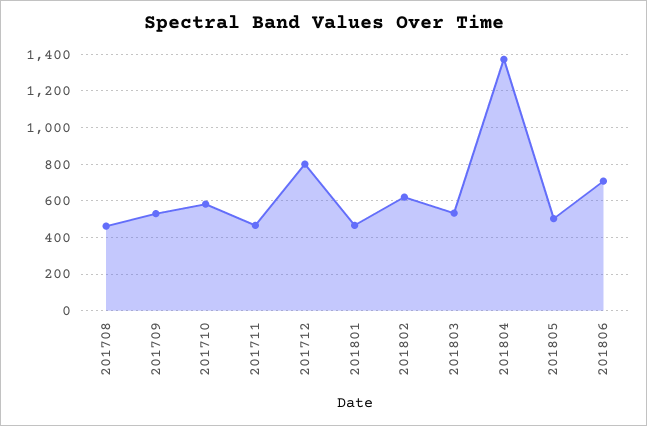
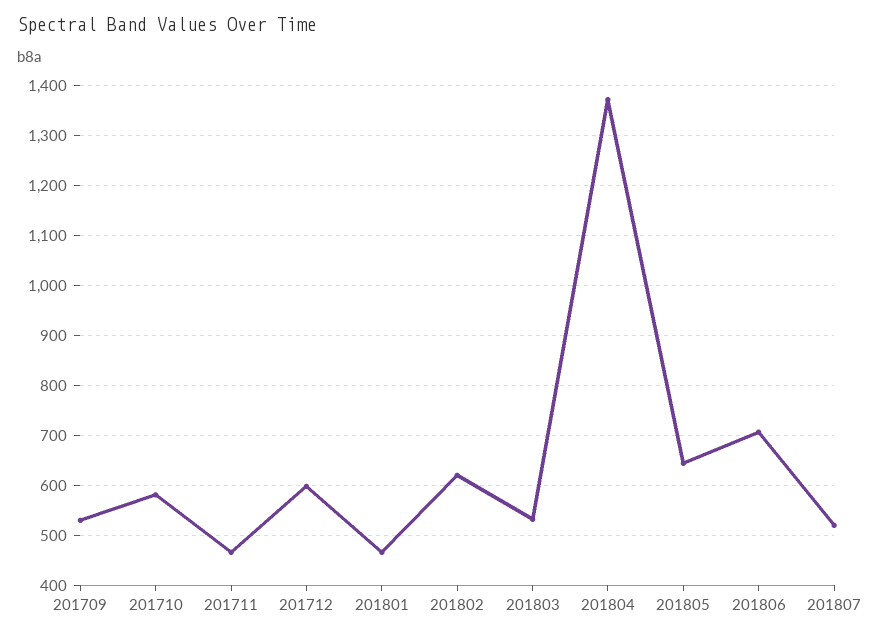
201708: 450 -> none
201712: 800 -> 600
201805: 500 -> 640
201807: none -> 520

